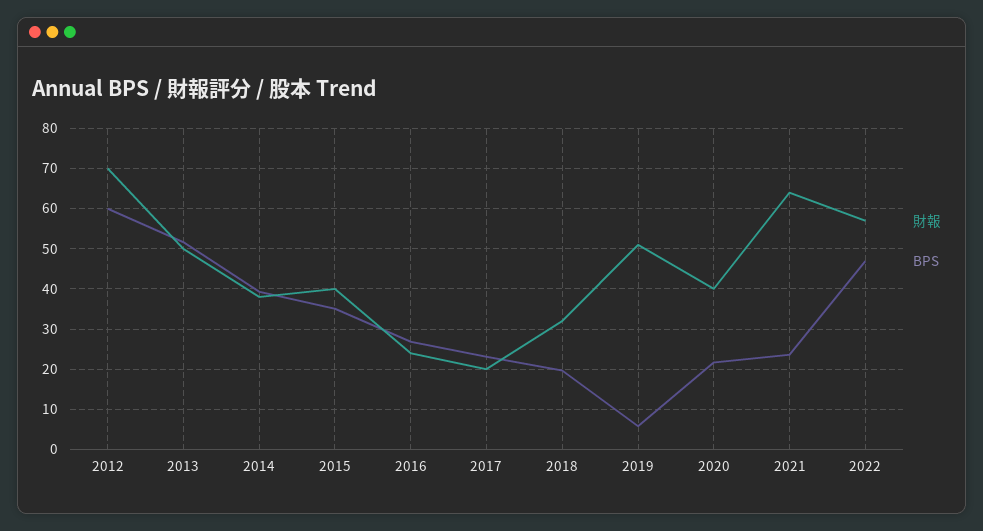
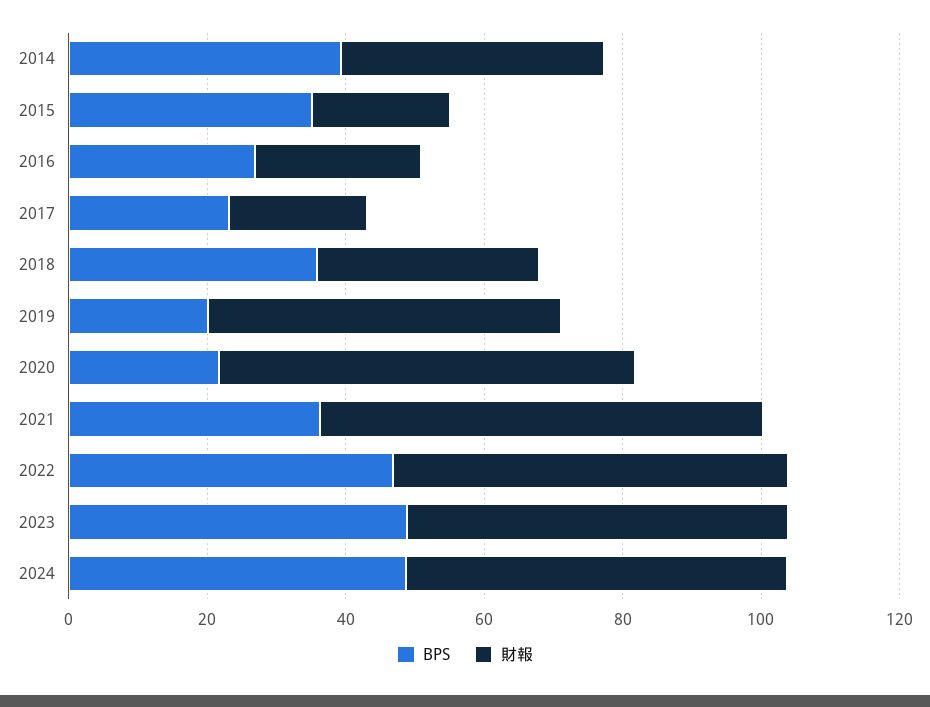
財報, 2012: 70 -> none
BPS, 2012: 60 -> none
財報, 2013: 50 -> none
BPS, 2013: 52 -> none
財報, 2015: 40 -> 20
BPS, 2018: 20 -> 35
BPS, 2019: 6 -> 20
財報, 2020: 40 -> 60
BPS, 2021: 24 -> 35
BPS, 2023: none -> 50
財報, 2023: none -> 55
BPS, 2024: none -> 50
財報, 2024: none -> 55

